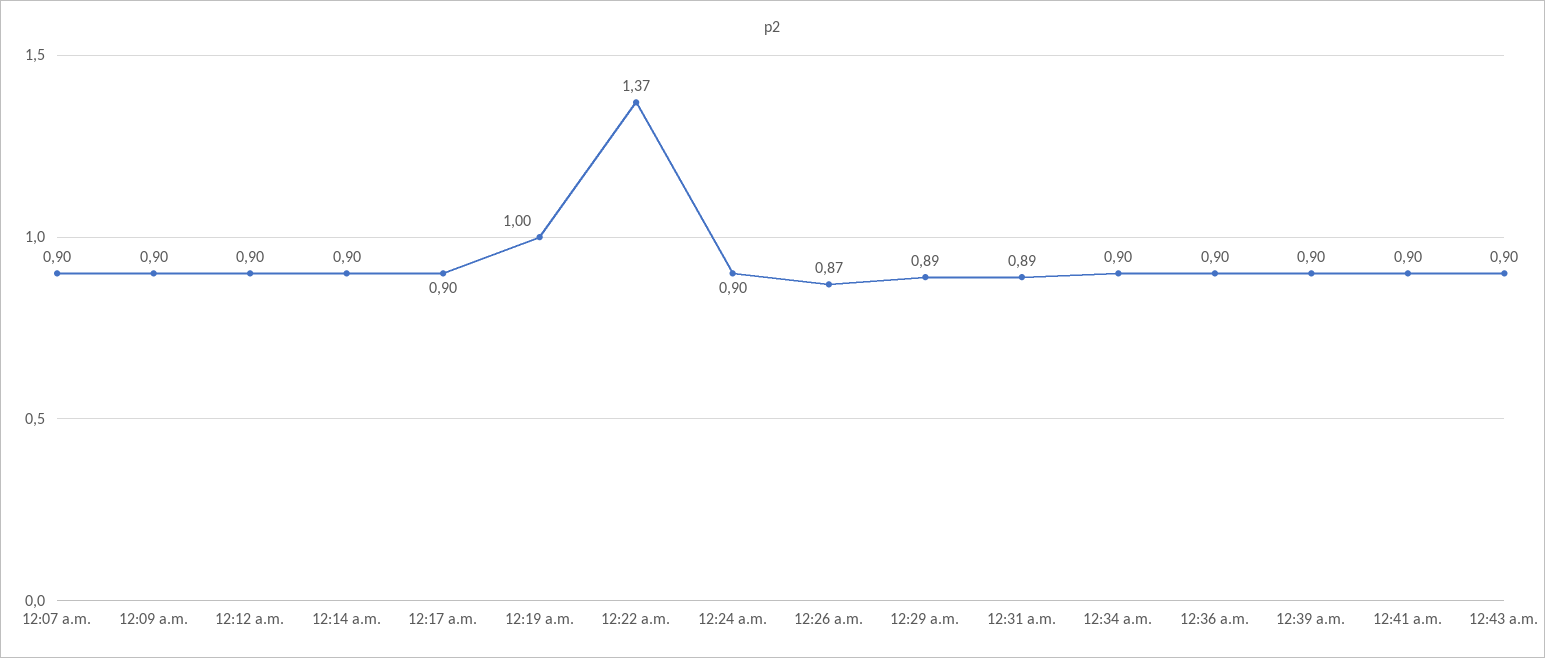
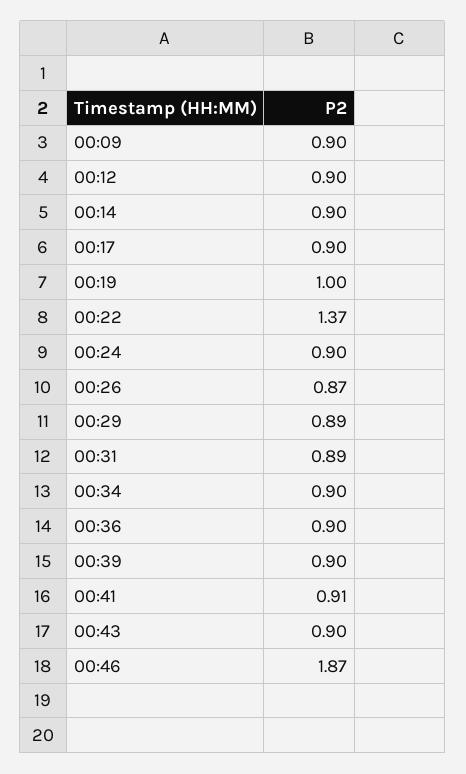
12:07 a.m.: 0.9 -> none
12:41 a.m.: 0.9 -> 0.91
00:46: none -> 1.87

